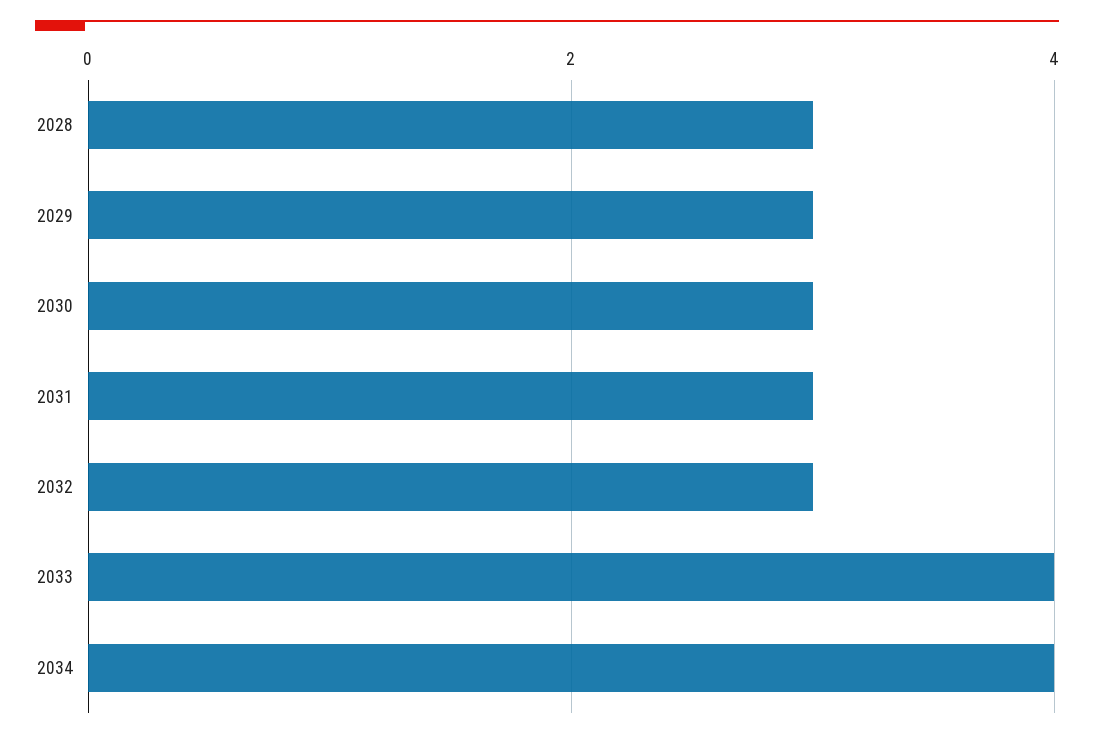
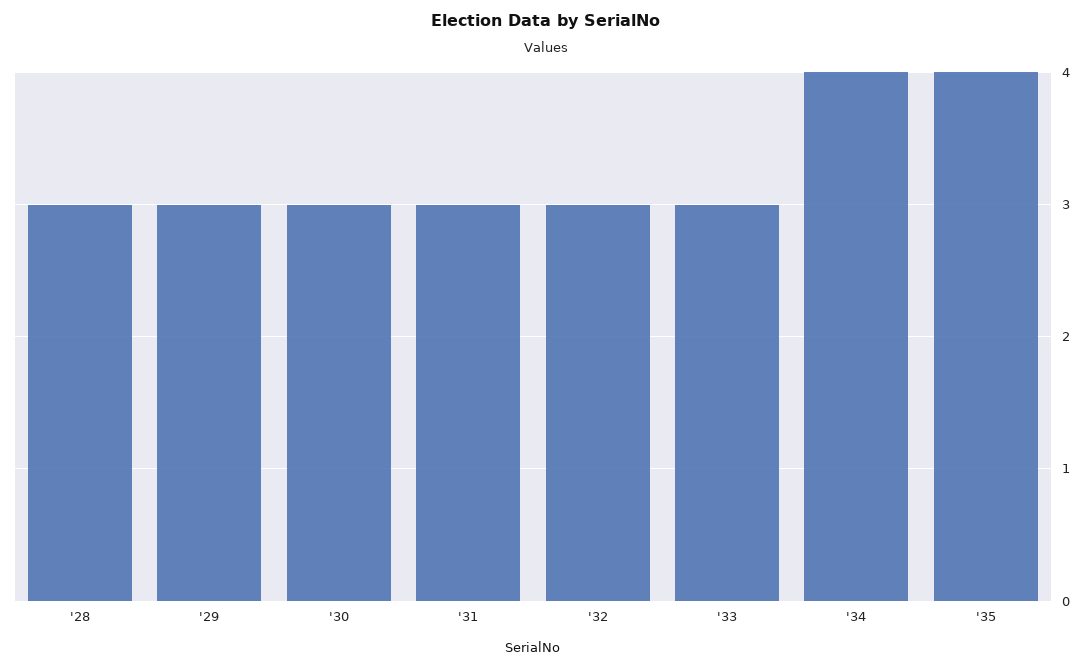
2033: 4 -> 3
'35: none -> 4

